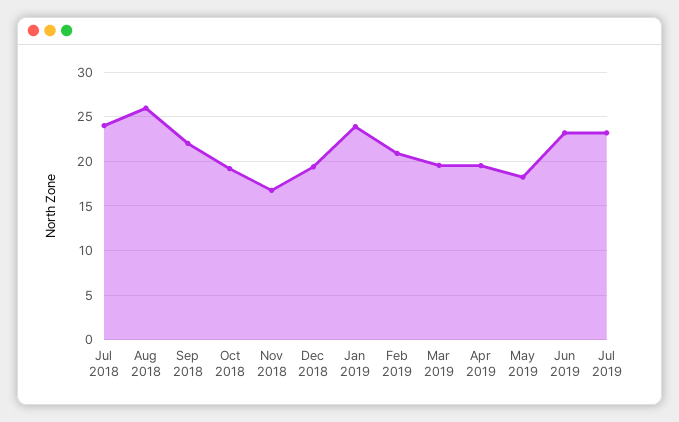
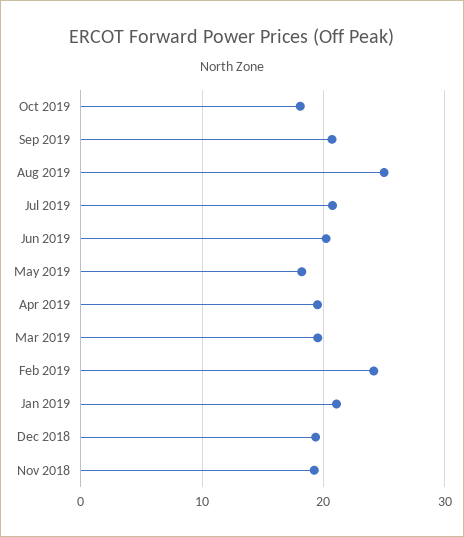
Jul 2018: 24 -> none
Aug 2018: 26 -> none
Sep 2018: 22 -> none
Oct 2018: 19 -> none
Nov 2018: 17 -> 19
Jan 2019: 24 -> 21
Feb 2019: 21 -> 24
Jun 2019: 23 -> 20
Jul 2019: 23 -> 21
Oct 2019: none -> 18
Sep 2019: none -> 21
Aug 2019: none -> 25

